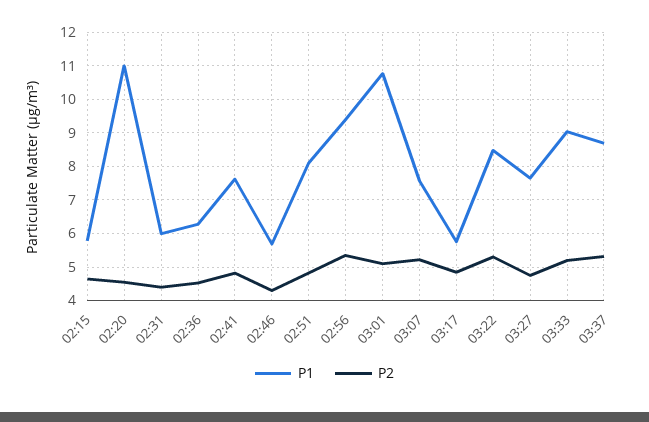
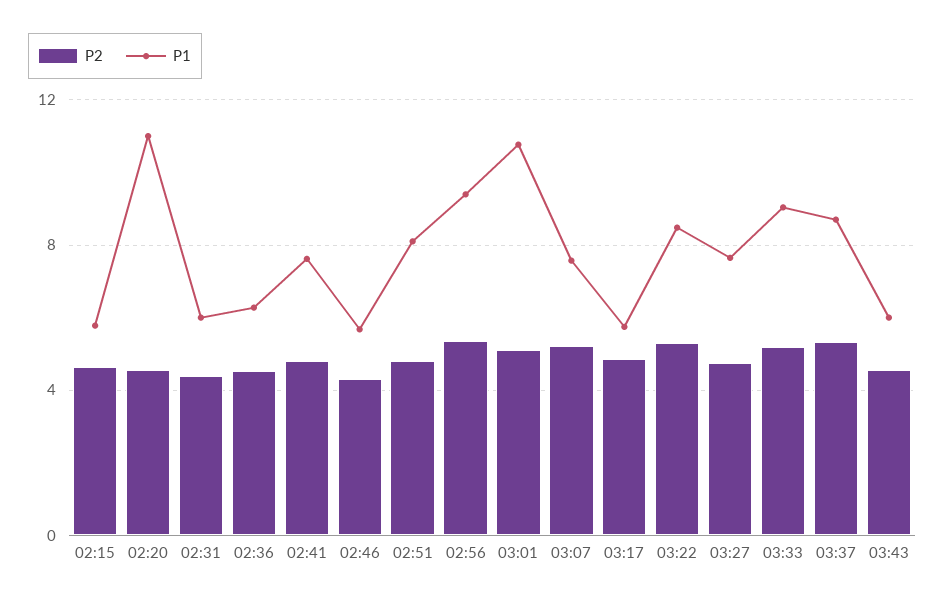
P2, 03:43: none -> 4.5
P1, 03:43: none -> 6

